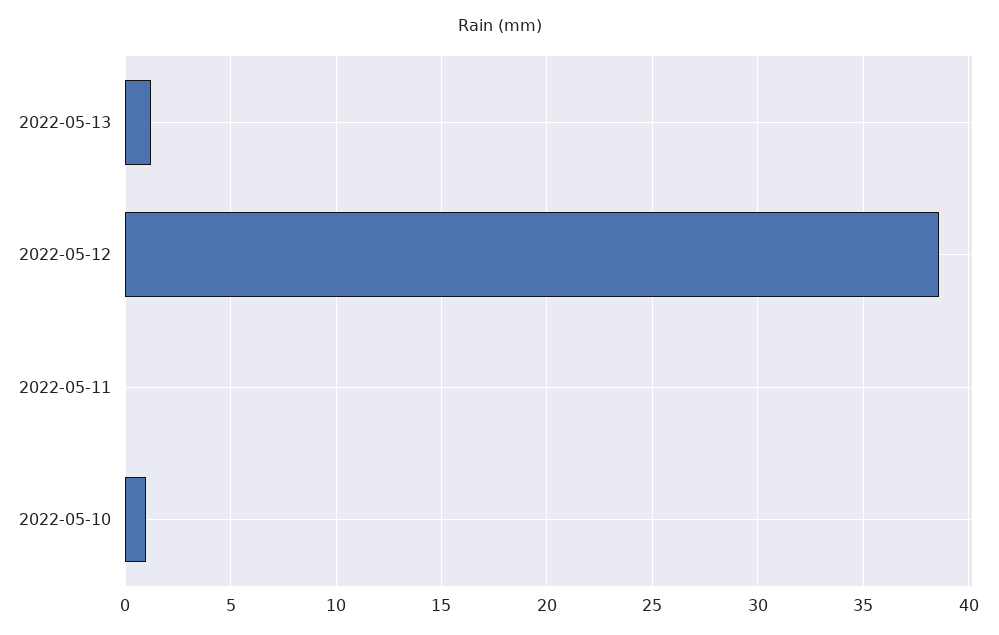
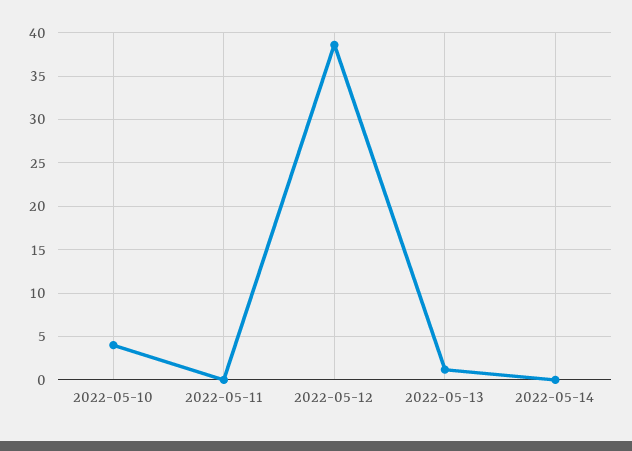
2022-05-10: 1 -> 4
2022-05-14: none -> 0

